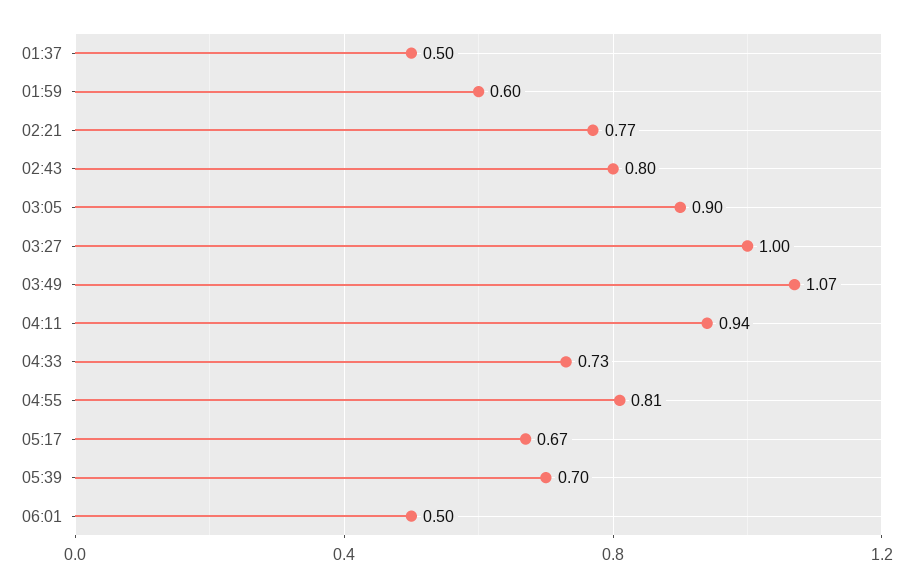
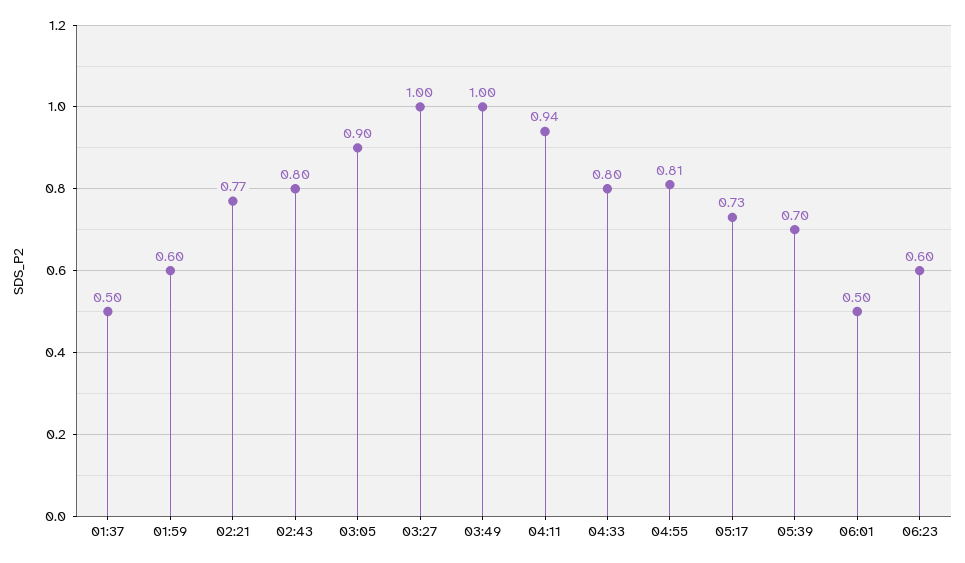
03:49: 1.07 -> 1
04:33: 0.73 -> 0.8
05:17: 0.67 -> 0.73
06:23: none -> 0.6

